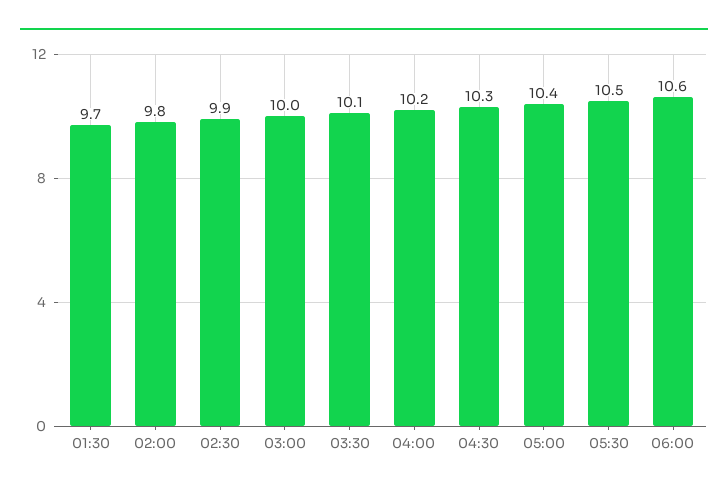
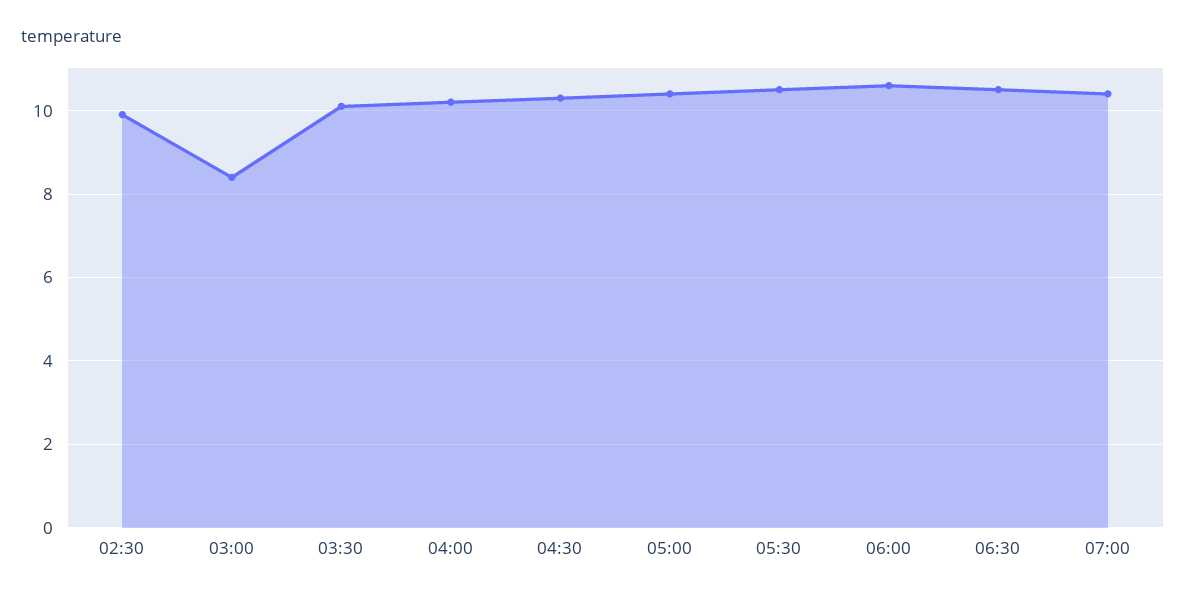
01:30: 9.7 -> none
02:00: 9.8 -> none
03:00: 10 -> 8.5
06:30: none -> 10.5
07:00: none -> 10.5

